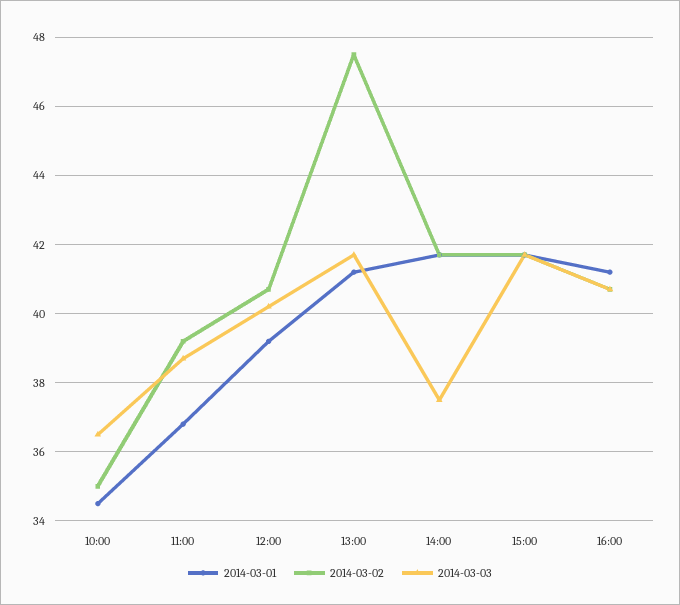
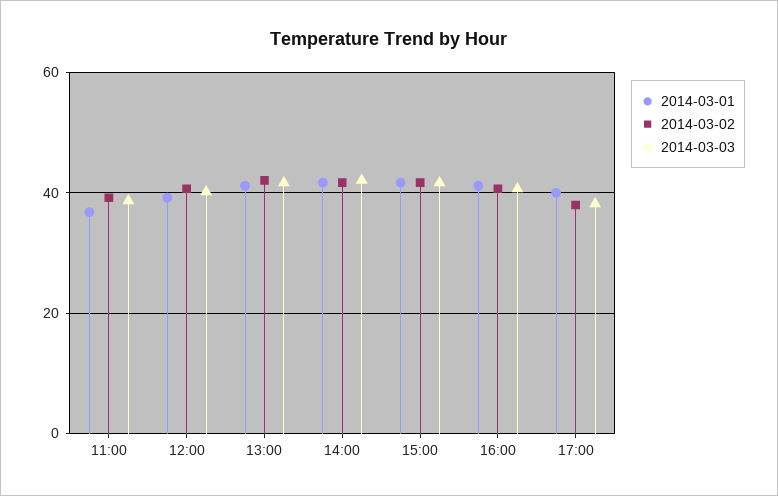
2014-03-01, 10:00: 34.5 -> none
2014-03-02, 10:00: 35 -> none
2014-03-03, 10:00: 36.5 -> none
2014-03-02, 13:00: 47.5 -> 42
2014-03-03, 14:00: 37.5 -> 42
2014-03-01, 17:00: none -> 40
2014-03-02, 17:00: none -> 38
2014-03-03, 17:00: none -> 38

